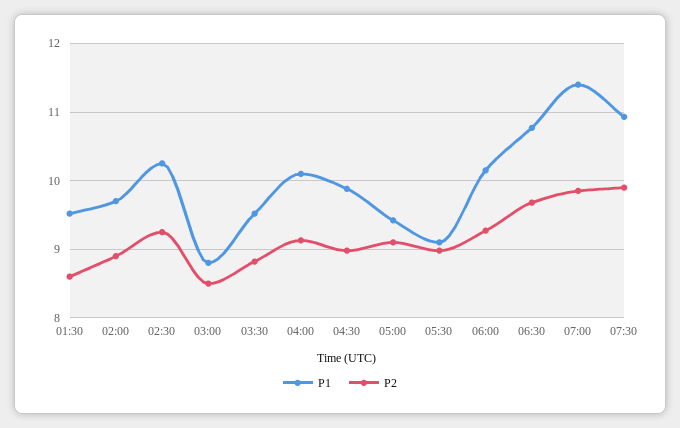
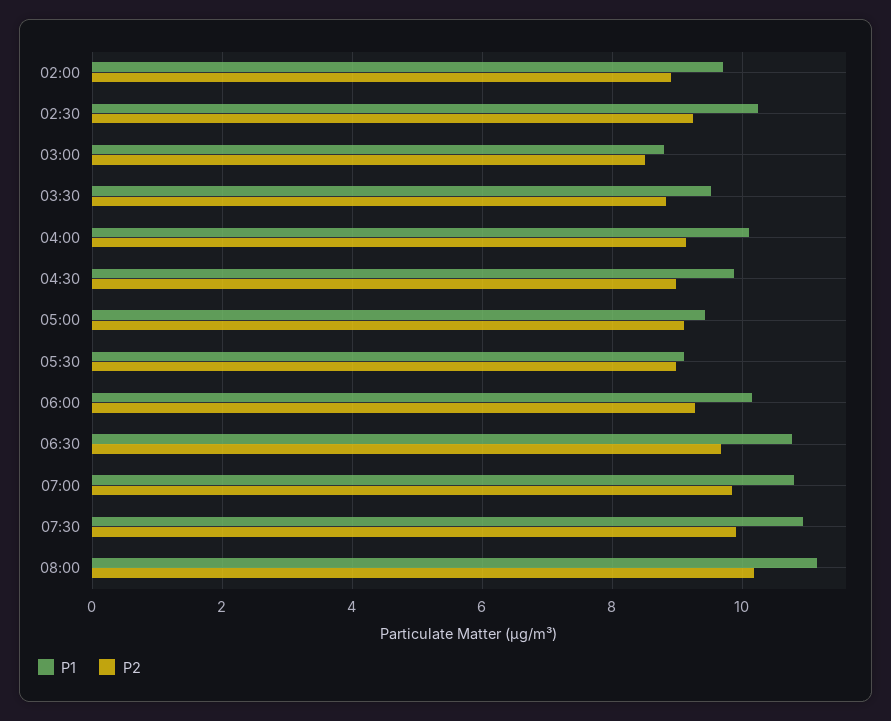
P1, 01:30: 9.5 -> none
P2, 01:30: 8.6 -> none
P1, 07:00: 11.4 -> 10.8
P1, 08:00: none -> 11.2
P2, 08:00: none -> 10.2

